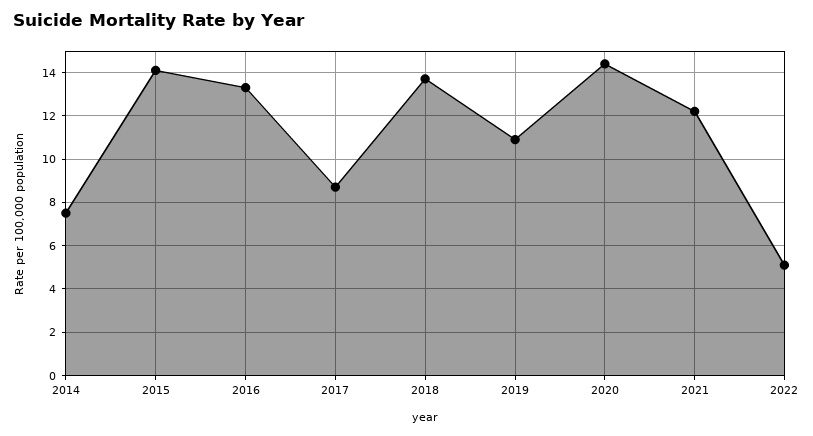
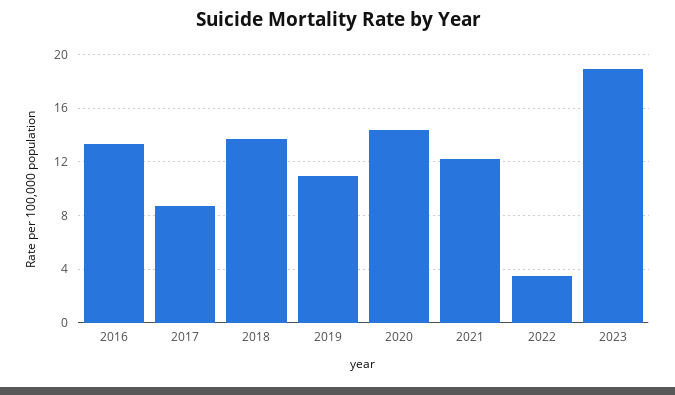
2014: 7.5 -> none
2015: 14 -> none
2022: 5 -> 3.5
2023: none -> 19

